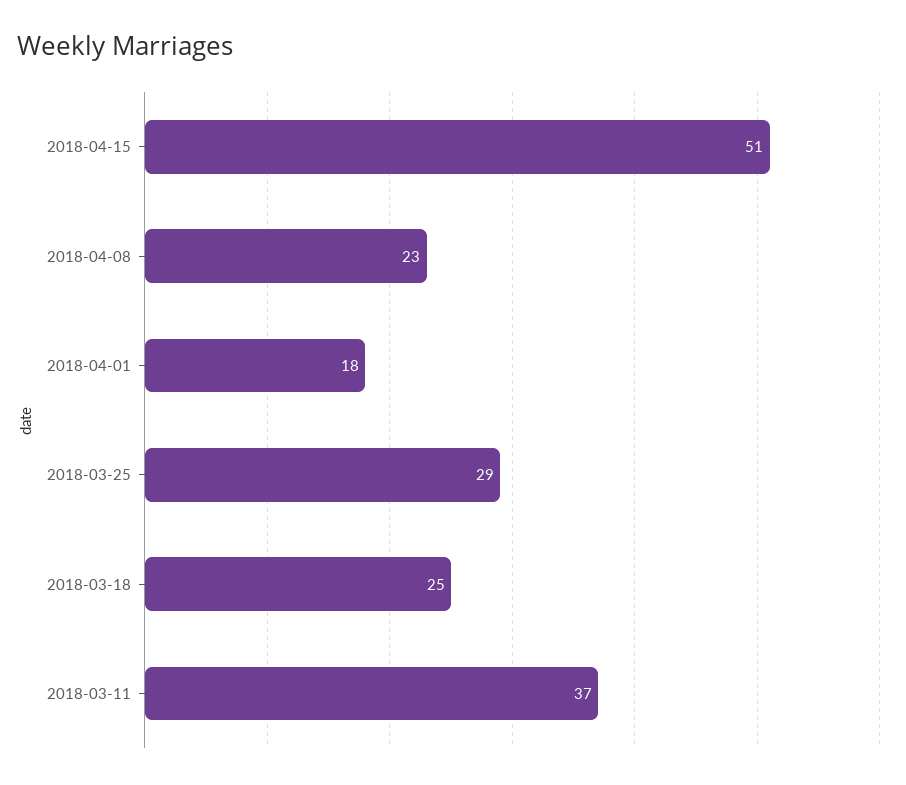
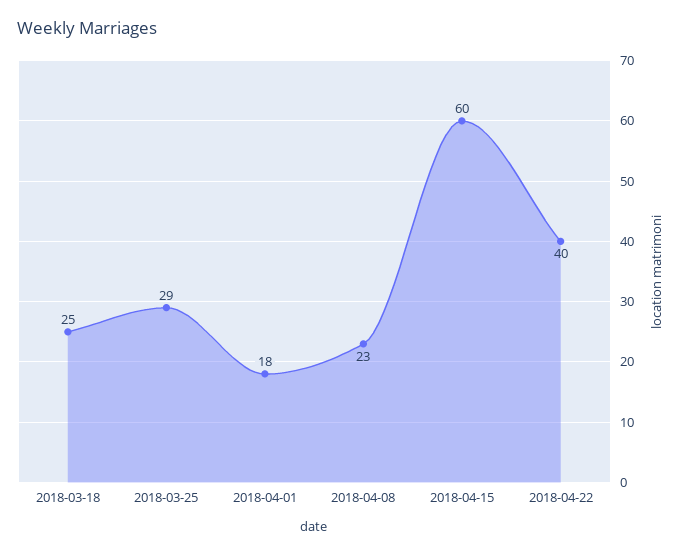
2018-04-15: 51 -> 60
2018-03-11: 37 -> none
2018-04-22: none -> 40

